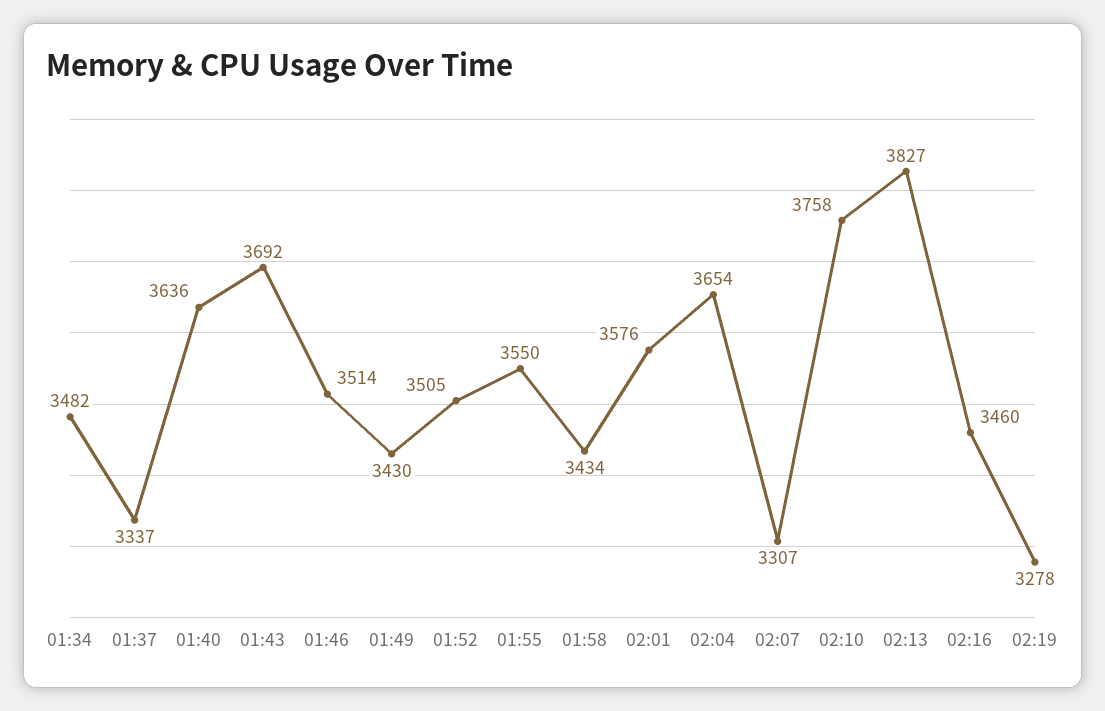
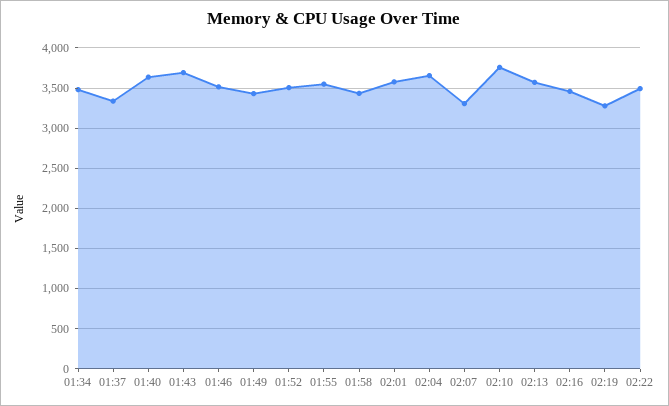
02:13: 3827 -> 3600
02:22: none -> 3500

